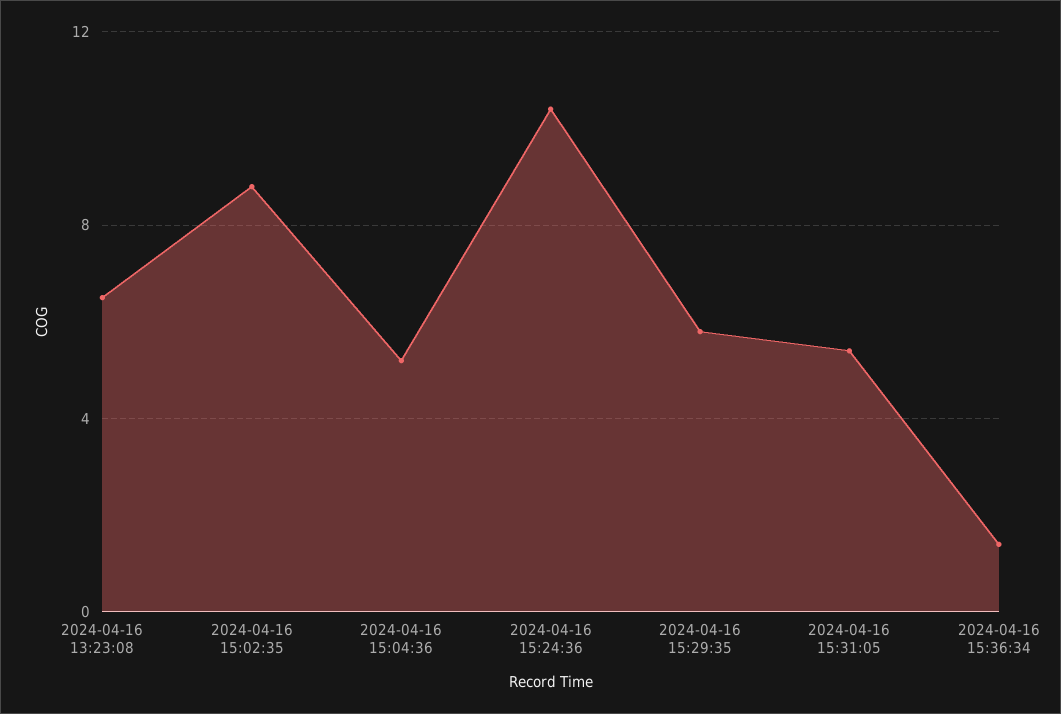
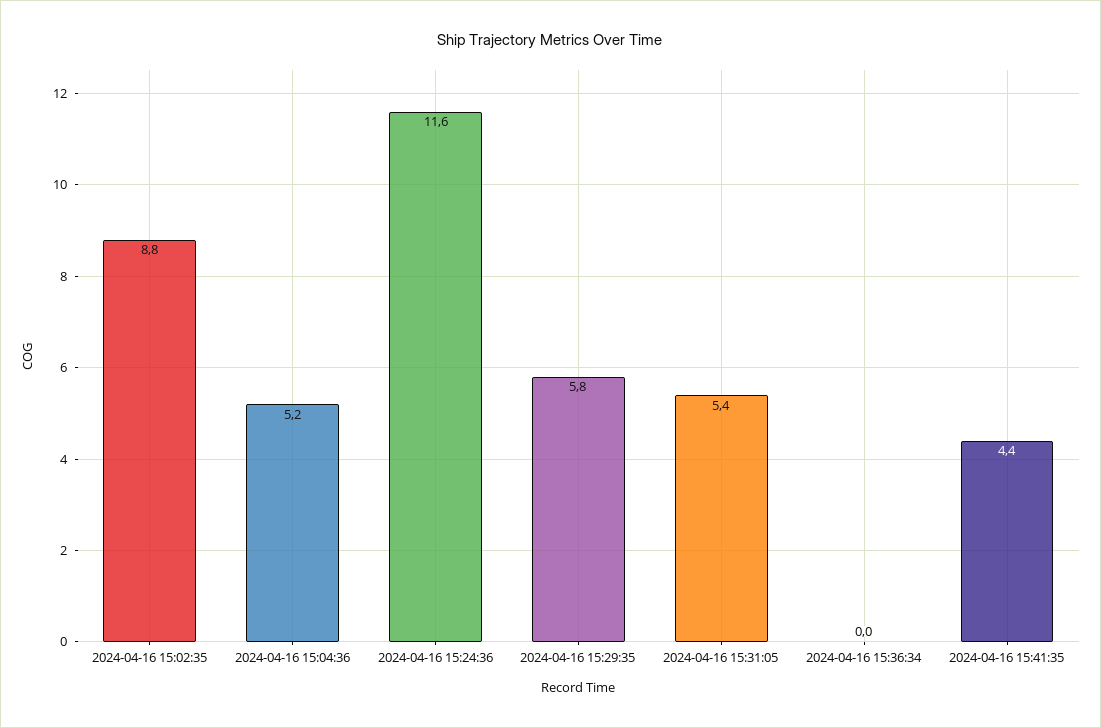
2024-04-16 13:23:08: 6.5 -> none
2024-04-16 15:24:36: 10.5 -> 11.6
2024-04-16 15:36:34: 1.5 -> 0
2024-04-16 15:41:35: none -> 4.4

